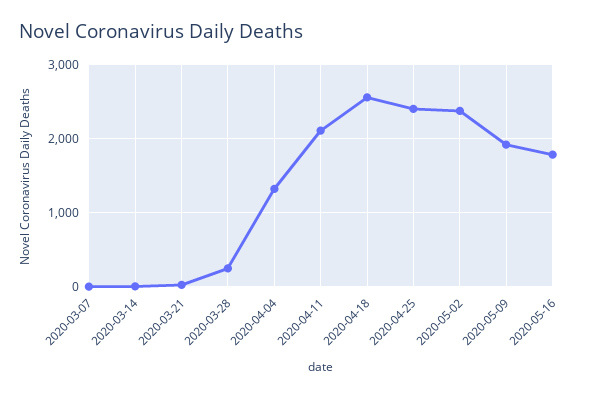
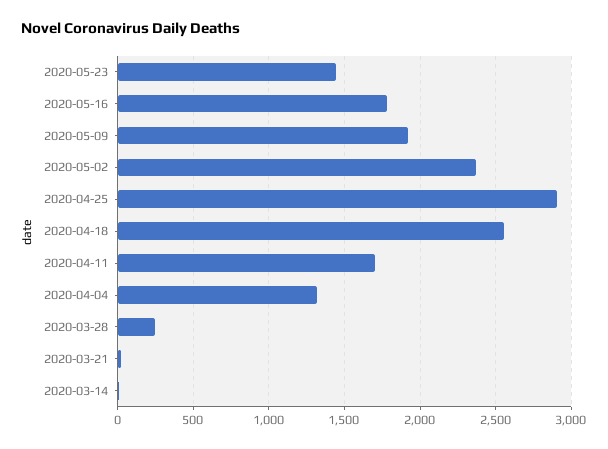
2020-03-07: 0 -> none
2020-04-11: 2100 -> 1700
2020-04-25: 2400 -> 2900
2020-05-23: none -> 1450

